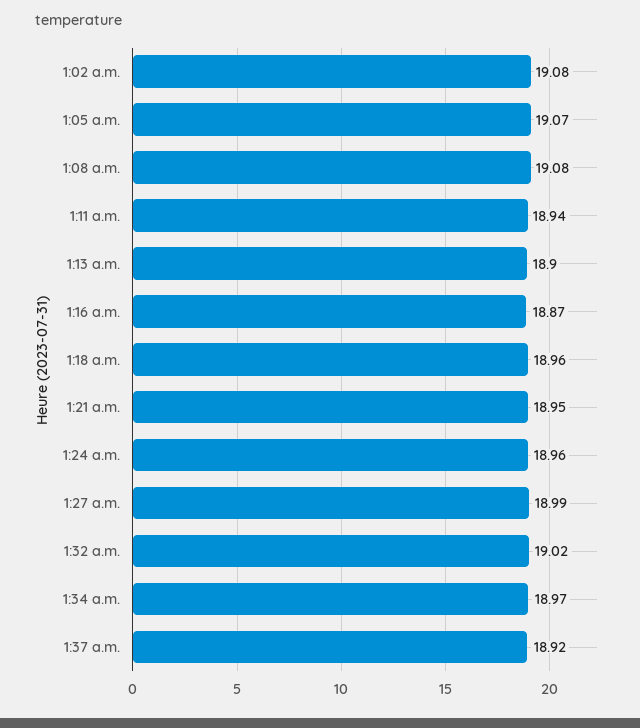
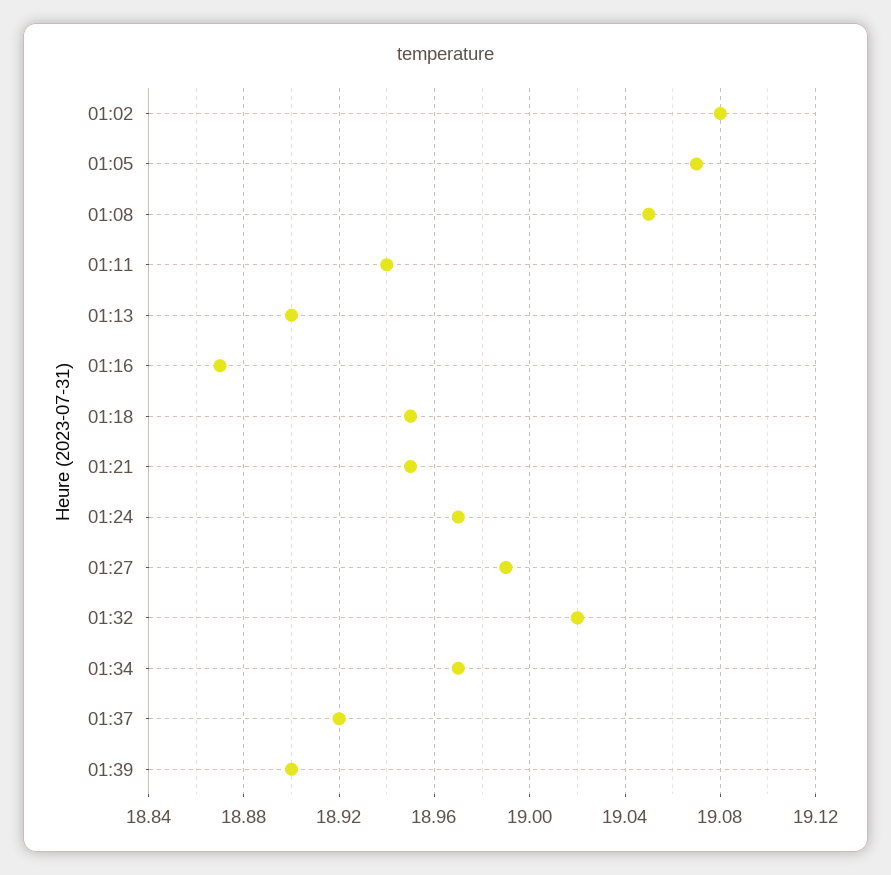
1:08 a.m.: 19.08 -> 19.05
1:18 a.m.: 18.96 -> 18.95
1:24 a.m.: 18.96 -> 18.97
01:39: none -> 18.9

